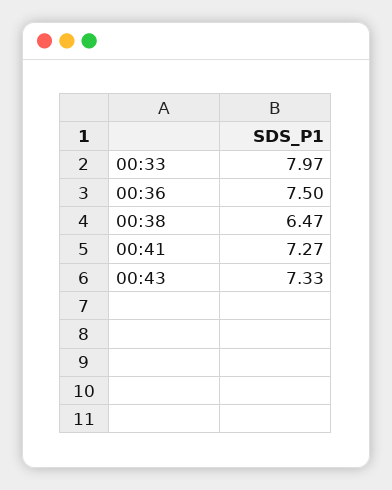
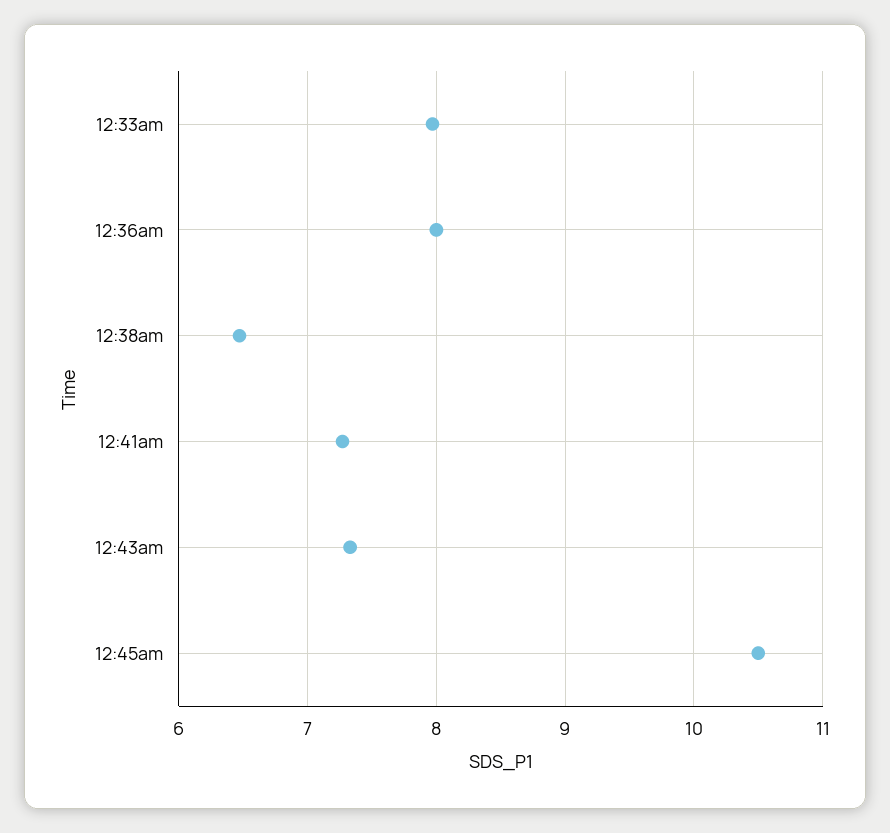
00:36: 7.5 -> 8
12:45am: none -> 10.5

